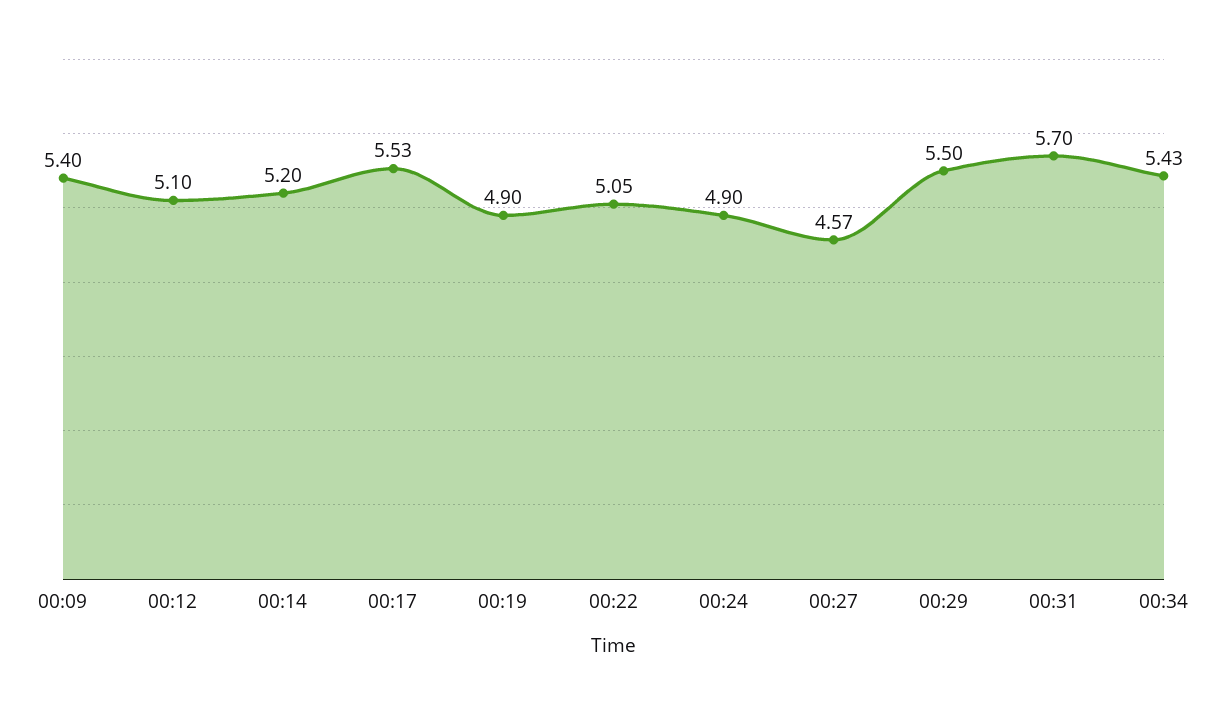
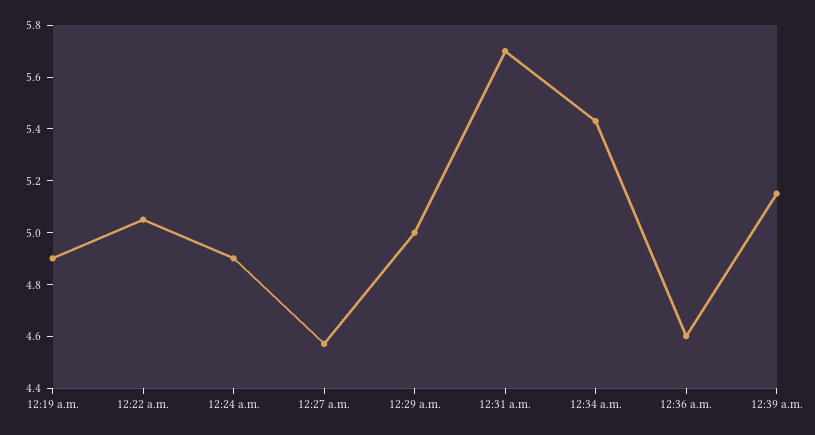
00:09: 5.4 -> none
00:12: 5.1 -> none
00:14: 5.2 -> none
00:17: 5.53 -> none
00:29: 5.5 -> 5
12:36 a.m.: none -> 4.6
12:39 a.m.: none -> 5.15

